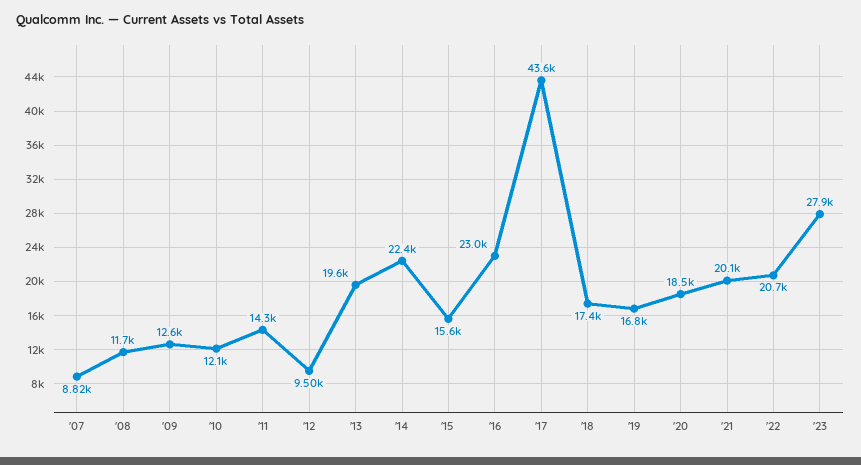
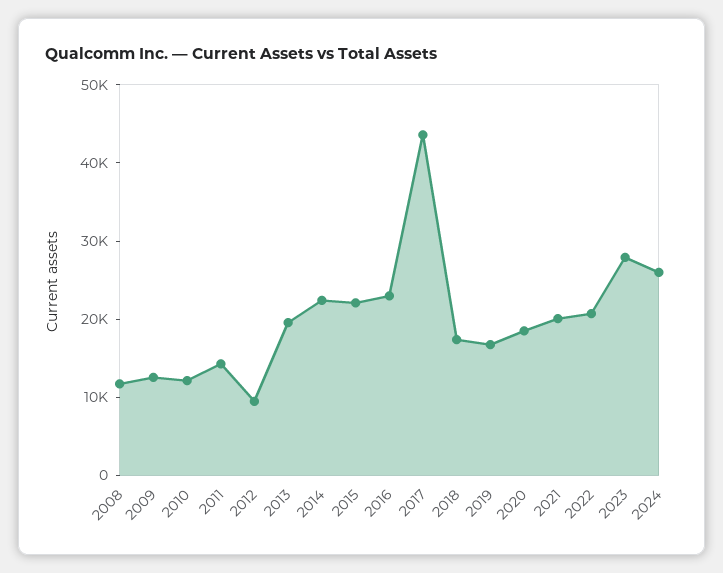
'07: 8820 -> none
'15: 15600 -> 22000
2024: none -> 26000

